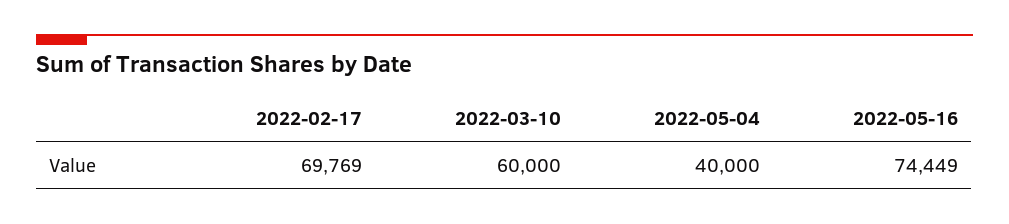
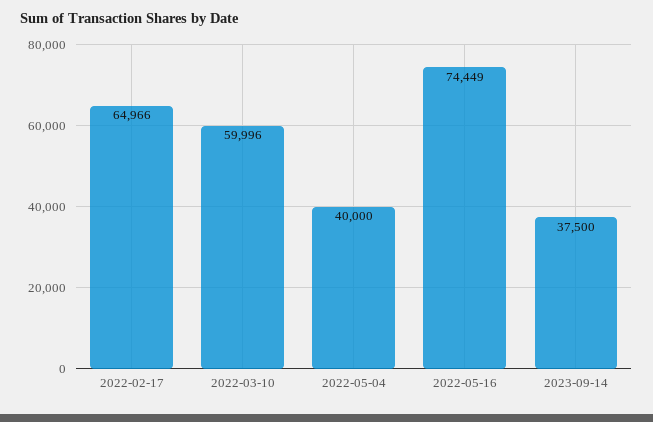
2022-02-17: 69769 -> 64966
2022-03-10: 60000 -> 59996
2023-09-14: none -> 37500

